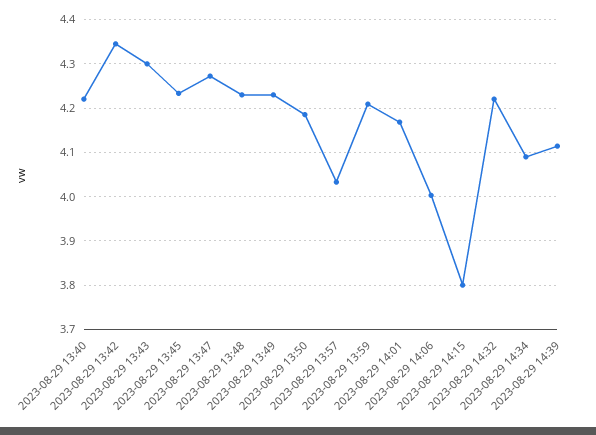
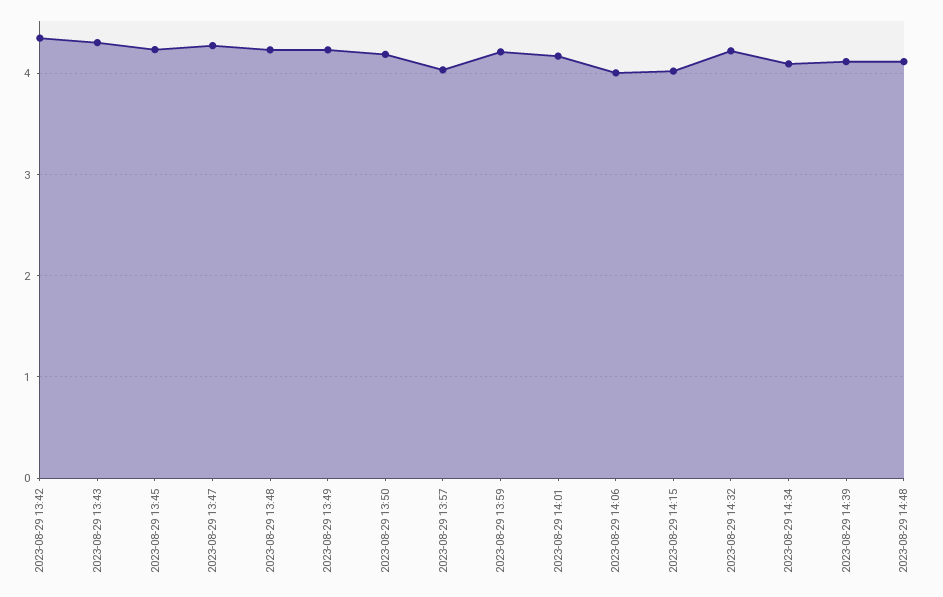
2023-08-29 13:40: 4.22 -> none
2023-08-29 14:15: 3.8 -> 4
2023-08-29 14:48: none -> 4.1

